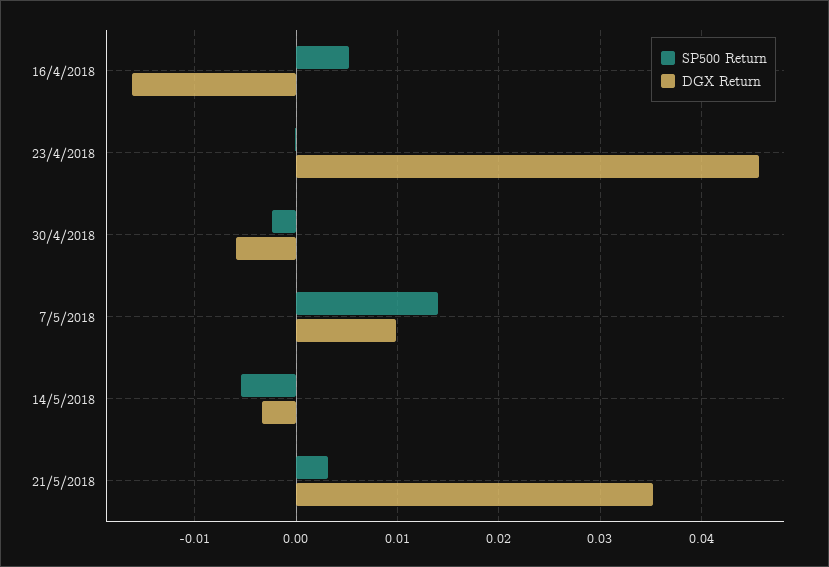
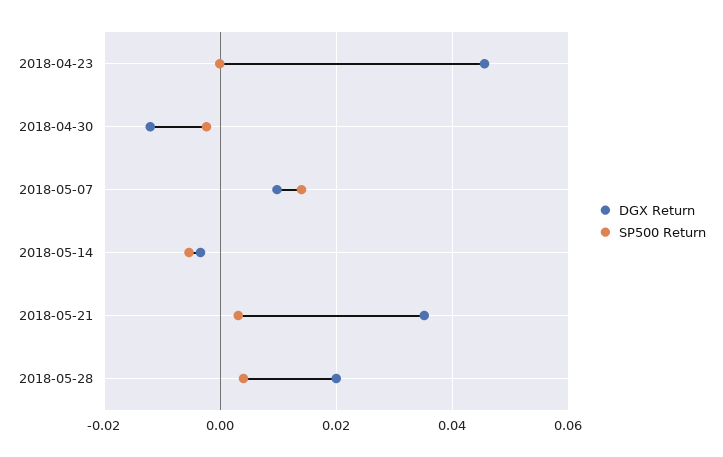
SP500 Return, 16/4/2018: 0.005 -> none
DGX Return, 16/4/2018: -0.016 -> none
DGX Return, 30/4/2018: -0.006 -> -0.012
DGX Return, 2018-05-28: none -> 0.02
SP500 Return, 2018-05-28: none -> 0.004

